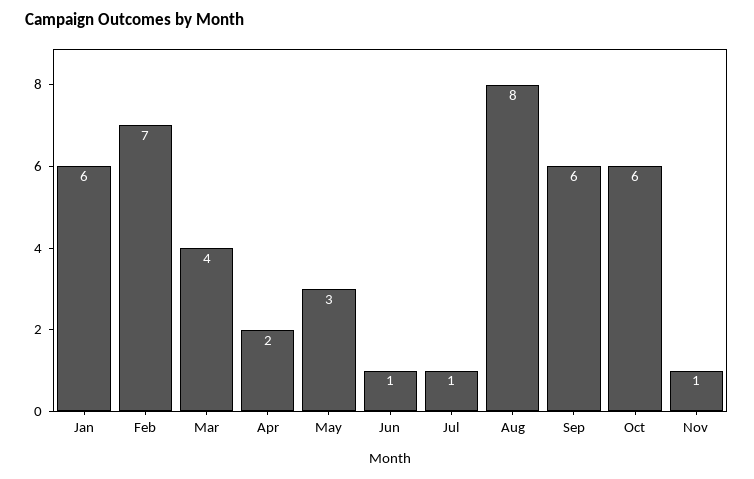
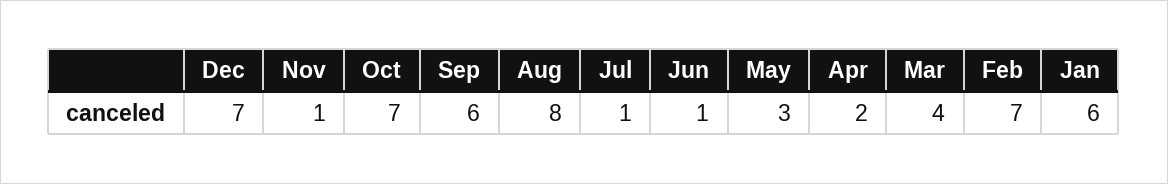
Oct: 6 -> 7
Dec: none -> 7

